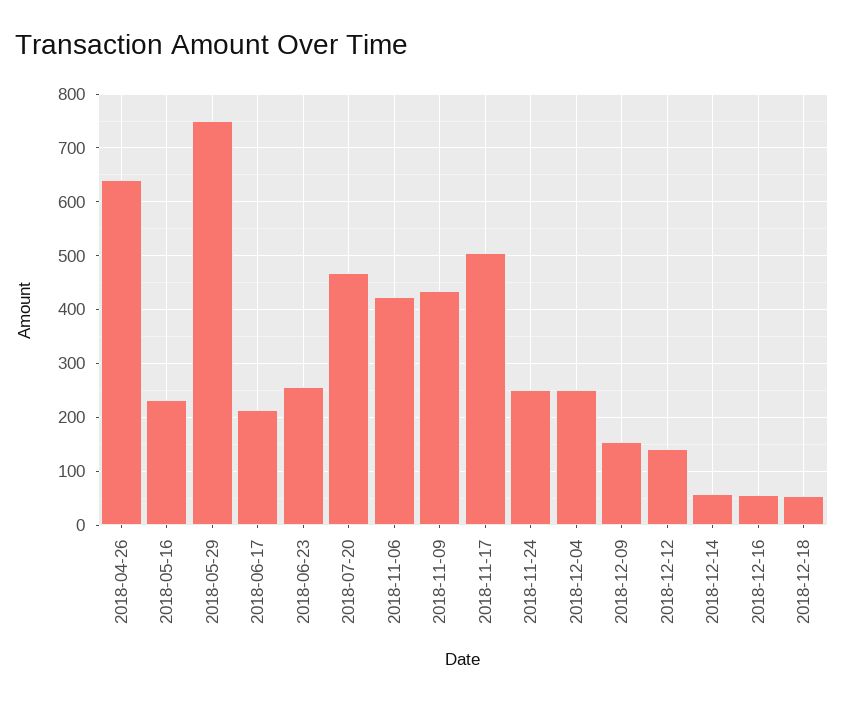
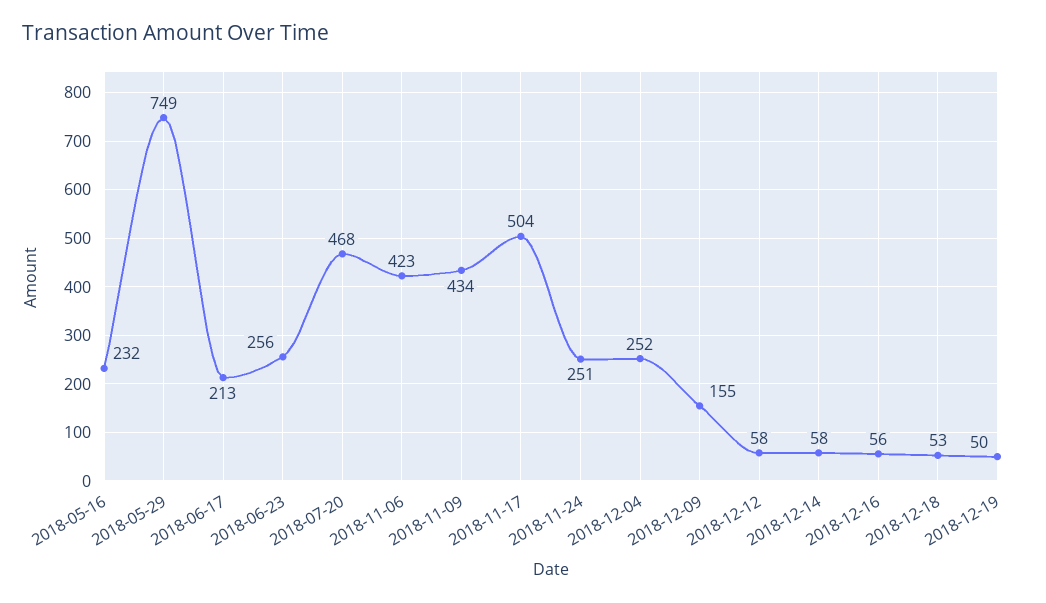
2018-04-26: 640 -> none
2018-12-12: 140 -> 58
2018-12-19: none -> 50

